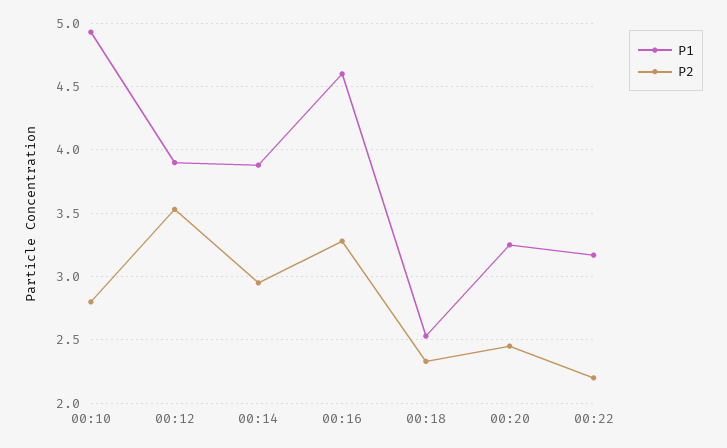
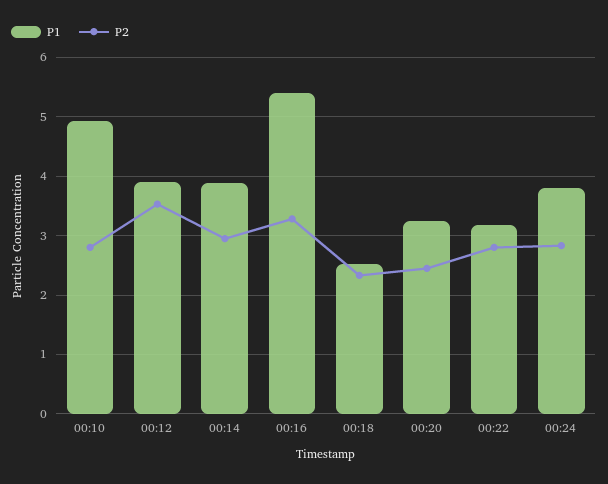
P1, 00:16: 4.6 -> 5.4
P2, 00:22: 2.2 -> 2.8
P1, 00:24: none -> 3.8
P2, 00:24: none -> 2.8

